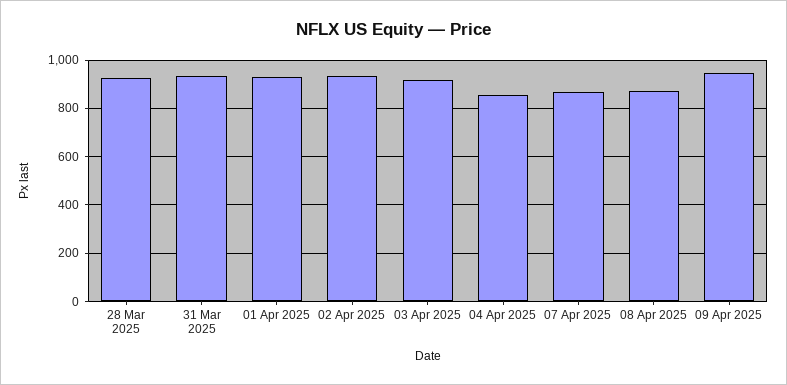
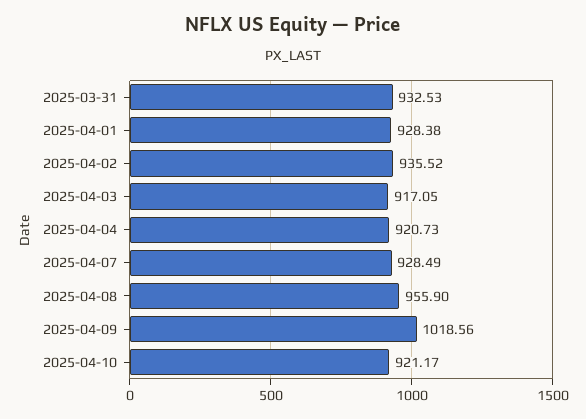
28 Mar 2025: 925 -> none
04 Apr 2025: 850 -> 920.73
07 Apr 2025: 875 -> 928.49
08 Apr 2025: 875 -> 955.9
09 Apr 2025: 950 -> 1018.56
2025-04-10: none -> 921.17

